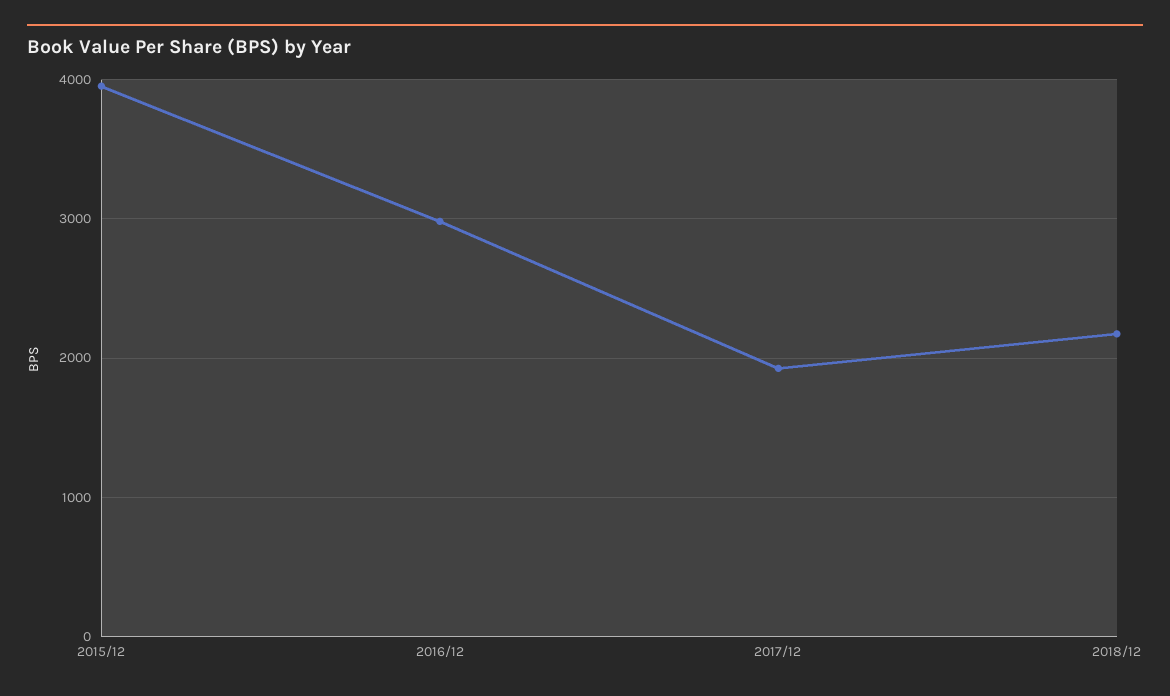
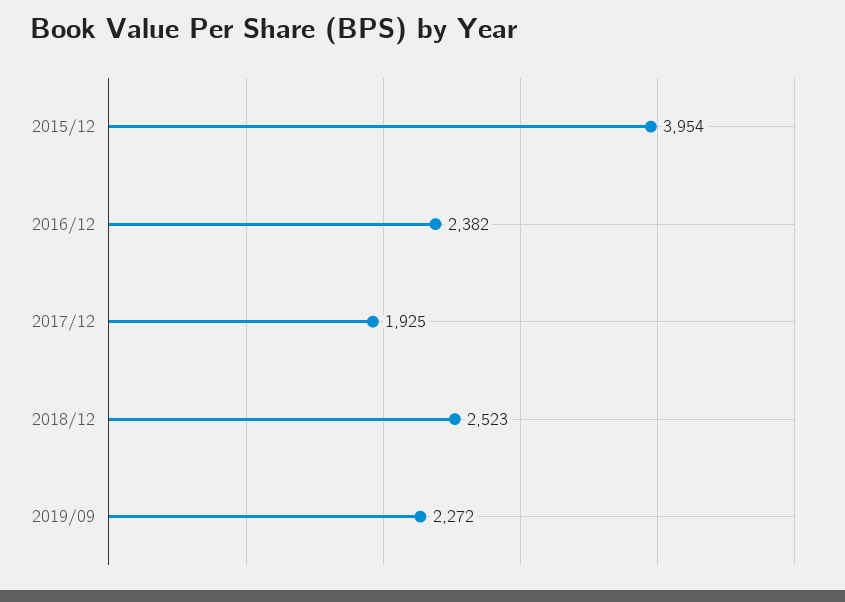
2016/12: 3000 -> 2382
2018/12: 2200 -> 2523
2019/09: none -> 2272

